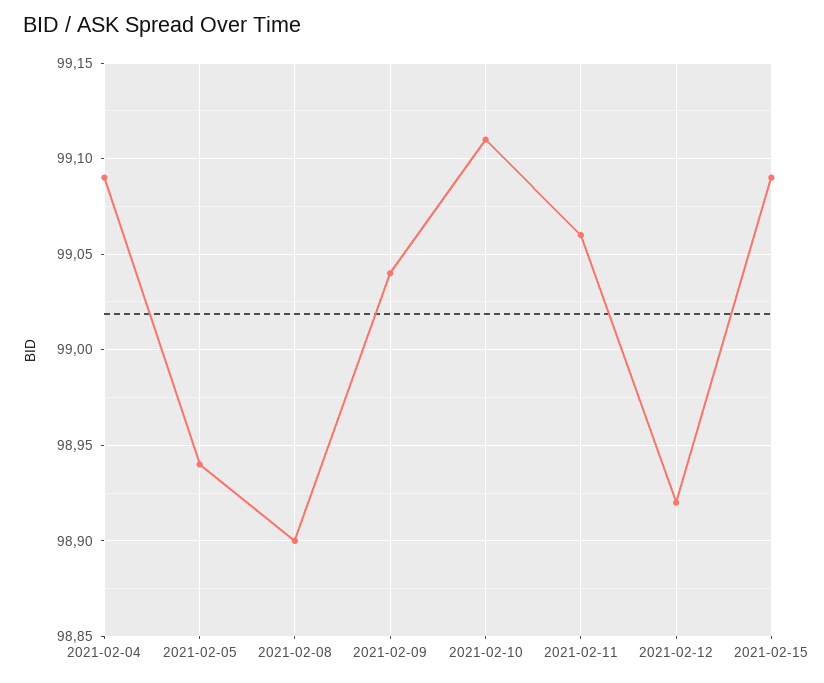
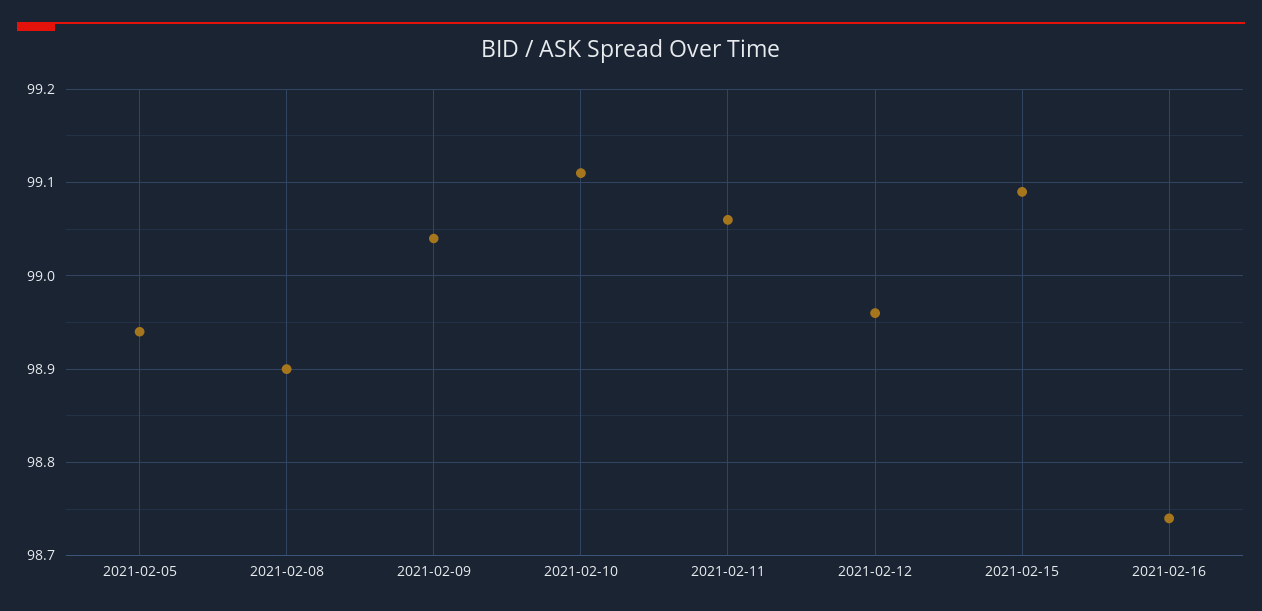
2021-02-04: 99.09 -> none
2021-02-12: 98.92 -> 98.96
2021-02-16: none -> 98.74

